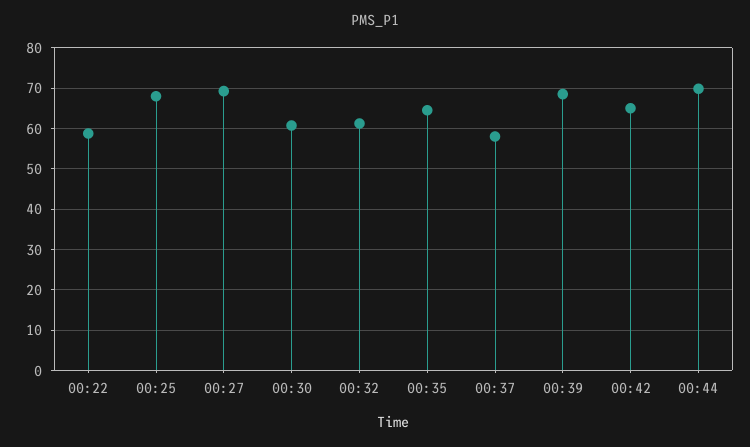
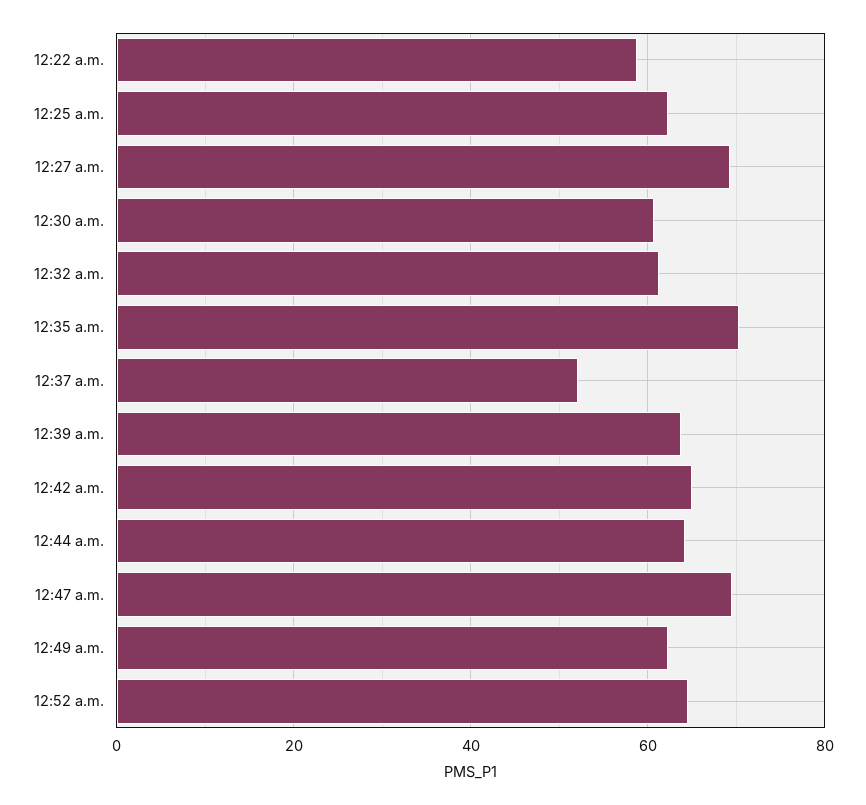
00:25: 68 -> 62
00:35: 64 -> 70
00:37: 58 -> 52
00:39: 68 -> 64
00:44: 70 -> 64
12:47 a.m.: none -> 70
12:49 a.m.: none -> 62
12:52 a.m.: none -> 64

